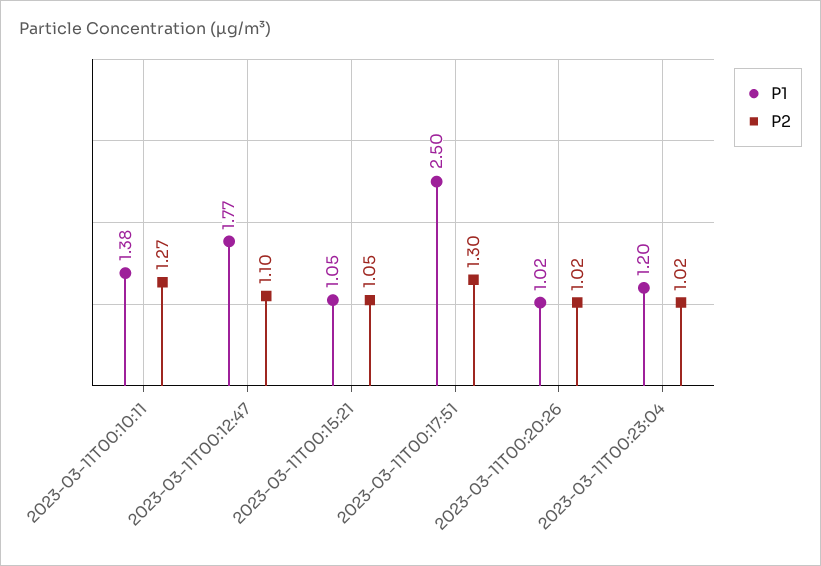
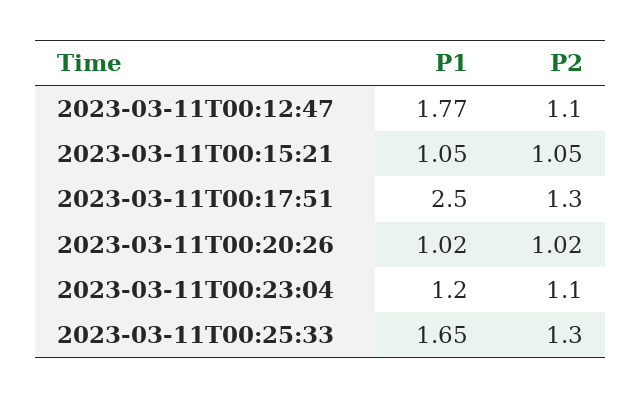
P1, 2023-03-11T00:10:11: 1.38 -> none
P2, 2023-03-11T00:10:11: 1.27 -> none
P2, 2023-03-11T00:23:04: 1.02 -> 1.1
P1, 2023-03-11T00:25:33: none -> 1.65
P2, 2023-03-11T00:25:33: none -> 1.3

